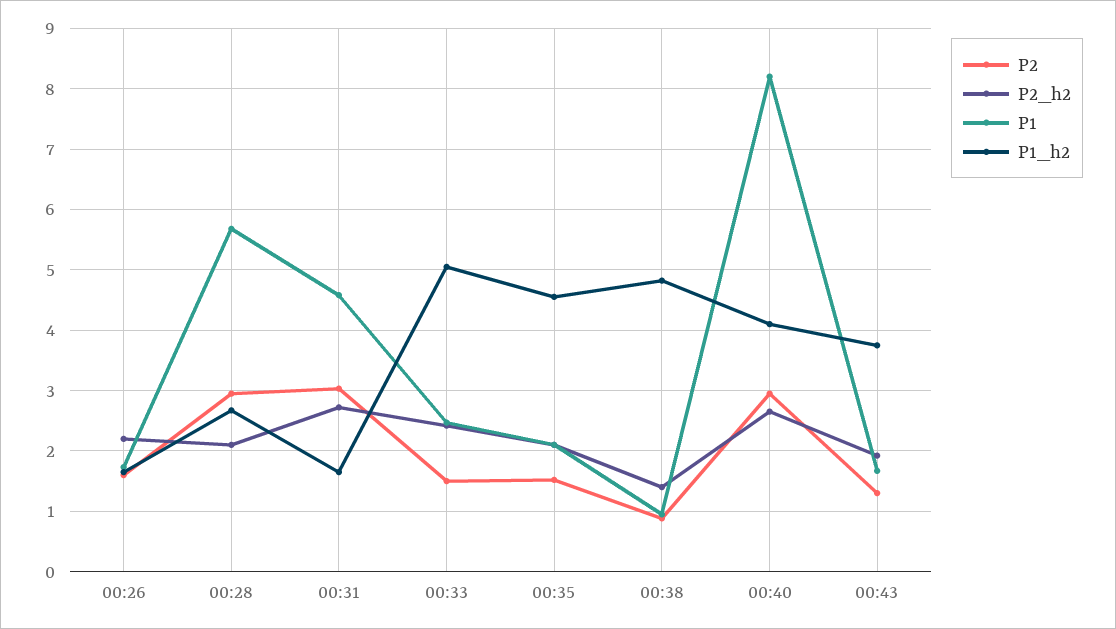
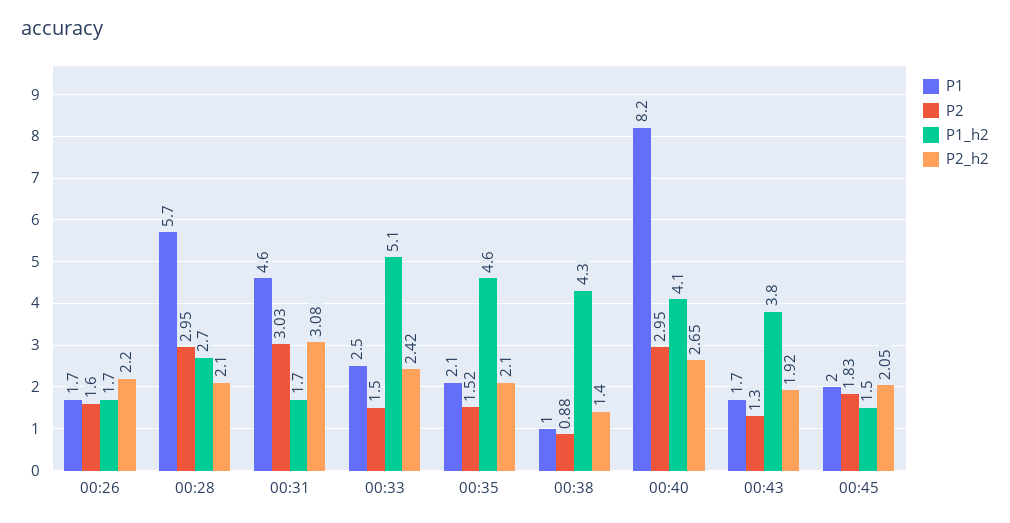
P2_h2, 00:31: 2.7 -> 3.08
P1_h2, 00:38: 4.8 -> 4.3
P1, 00:45: none -> 2
P2, 00:45: none -> 1.83
P1_h2, 00:45: none -> 1.5
P2_h2, 00:45: none -> 2.05

